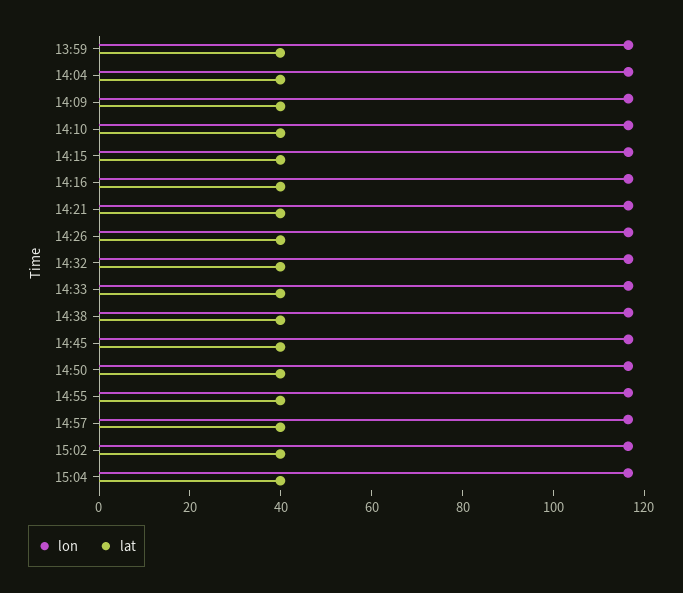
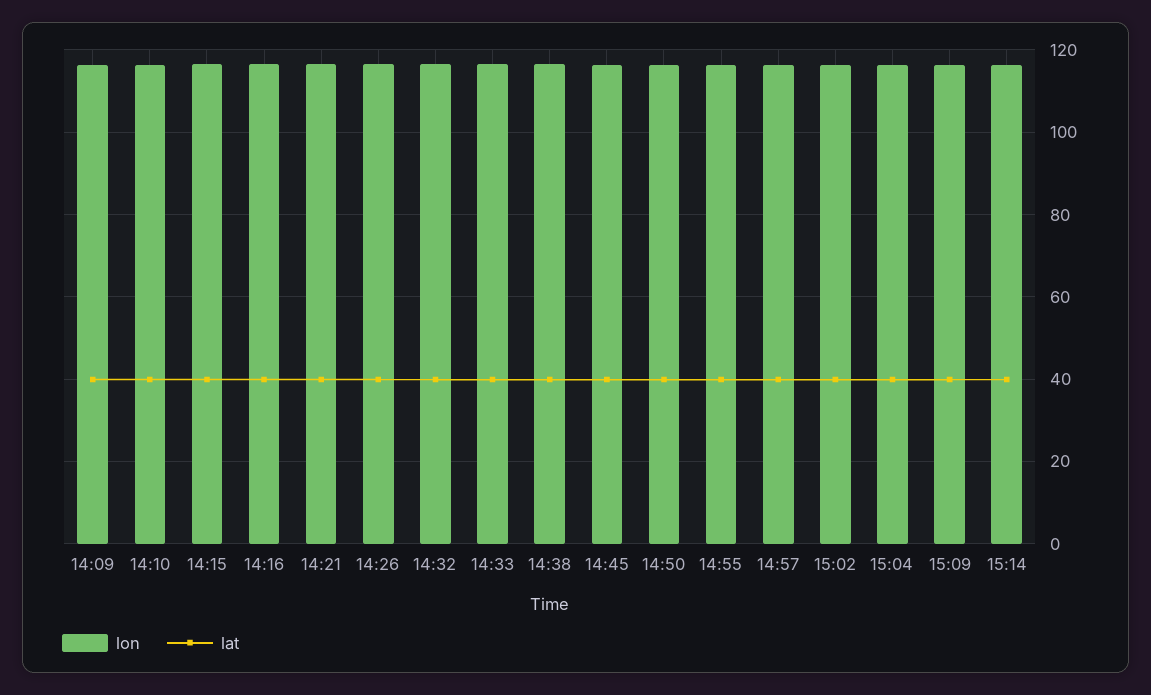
lon, 13:59: 115 -> none
lat, 13:59: 40 -> none
lon, 14:04: 115 -> none
lat, 14:04: 40 -> none
lon, 15:09: none -> 116
lat, 15:09: none -> 40
lon, 15:14: none -> 116
lat, 15:14: none -> 40

